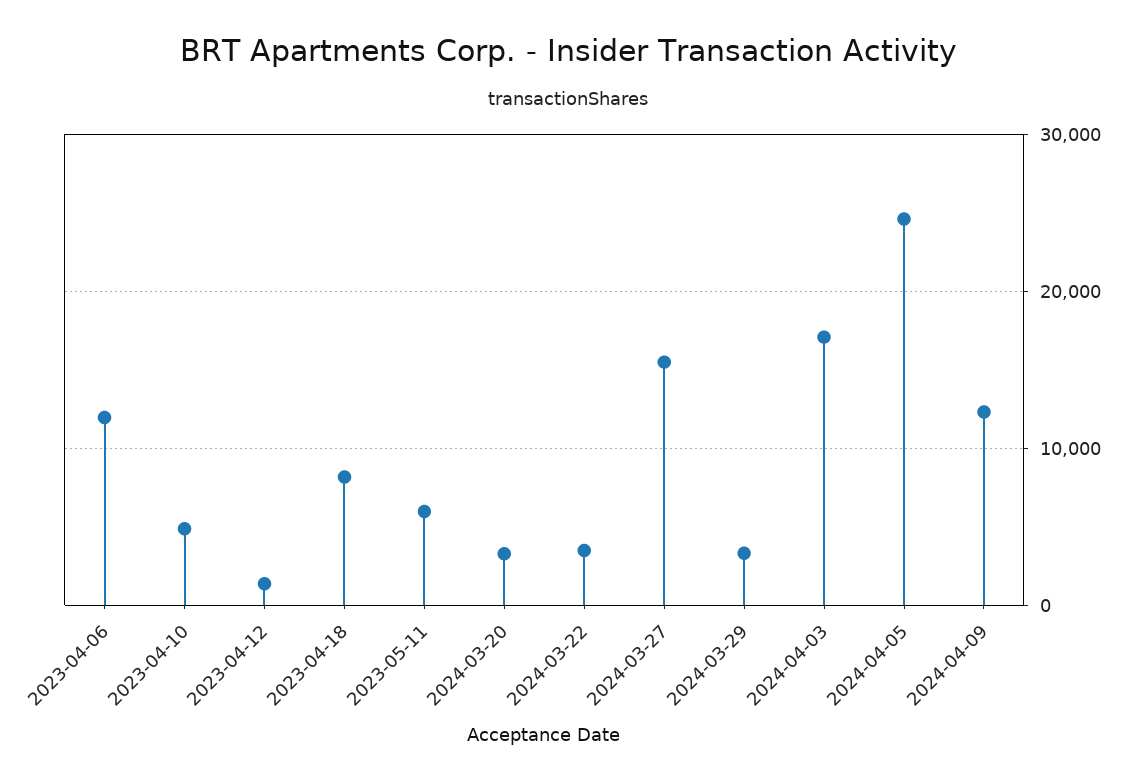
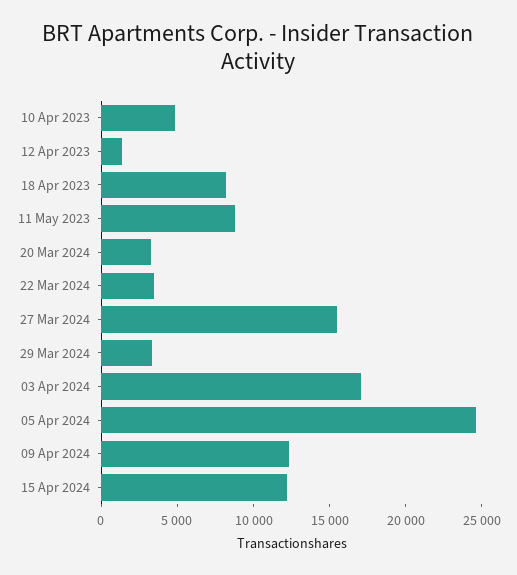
2023-04-06: 12000 -> none
2023-05-11: 6000 -> 9000
15 Apr 2024: none -> 12000

